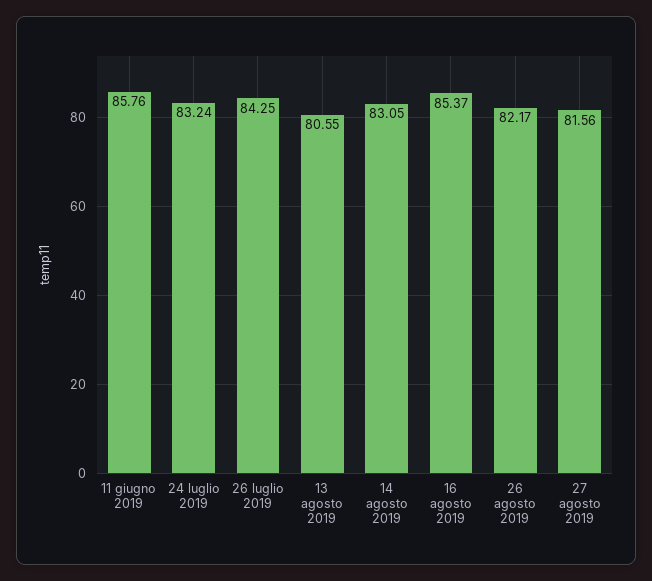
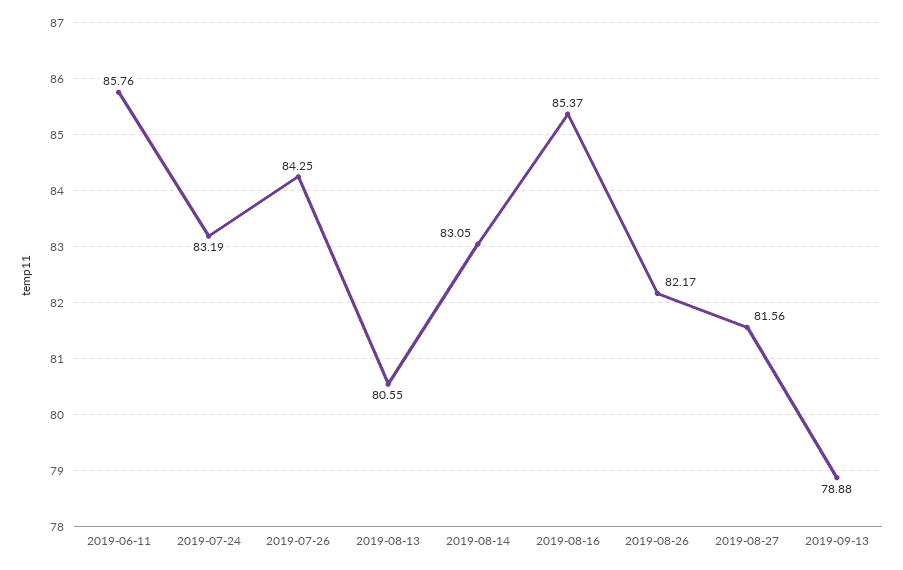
24 luglio 2019: 83.24 -> 83.19
2019-09-13: none -> 78.88

